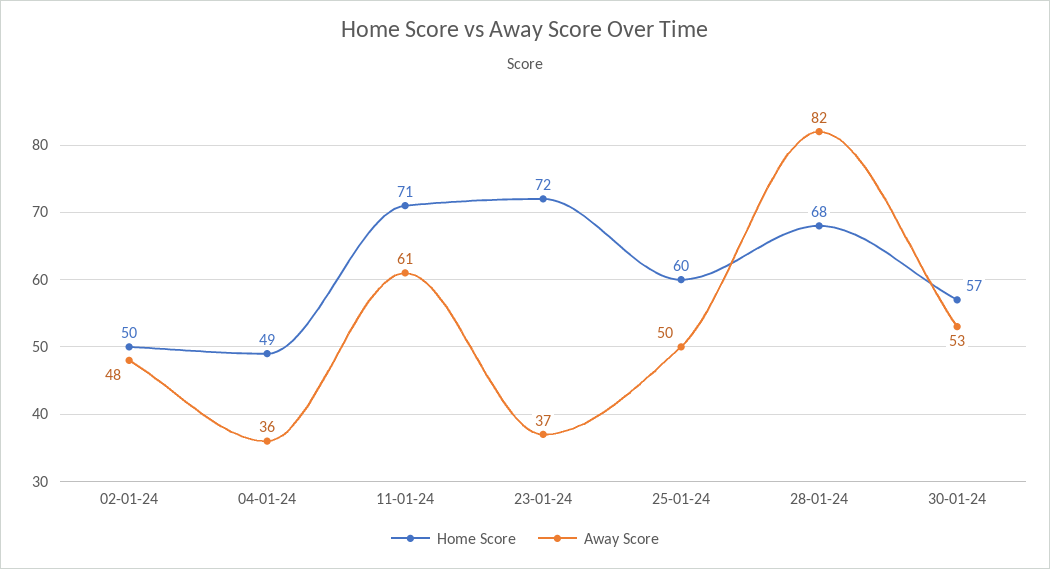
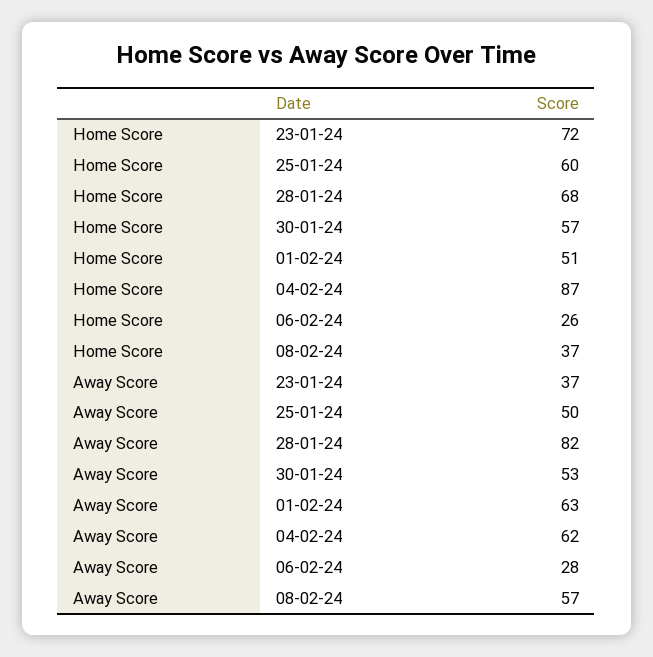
Home Score, 02-01-24: 50 -> none
Away Score, 02-01-24: 48 -> none
Home Score, 04-01-24: 49 -> none
Away Score, 04-01-24: 36 -> none
Home Score, 11-01-24: 71 -> none
Away Score, 11-01-24: 61 -> none
Home Score, 01-02-24: none -> 51
Home Score, 04-02-24: none -> 87
Home Score, 06-02-24: none -> 26
Home Score, 08-02-24: none -> 37
Away Score, 01-02-24: none -> 63
Away Score, 04-02-24: none -> 62
Away Score, 06-02-24: none -> 28
Away Score, 08-02-24: none -> 57

